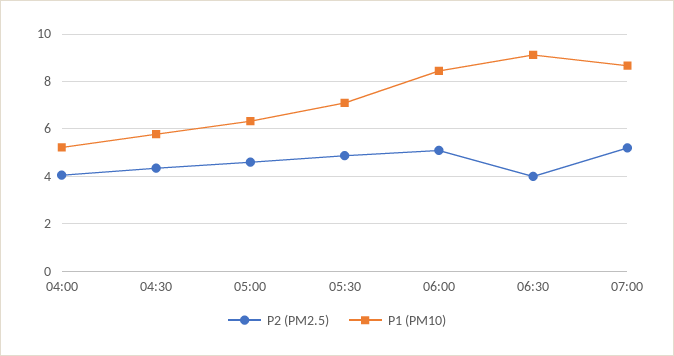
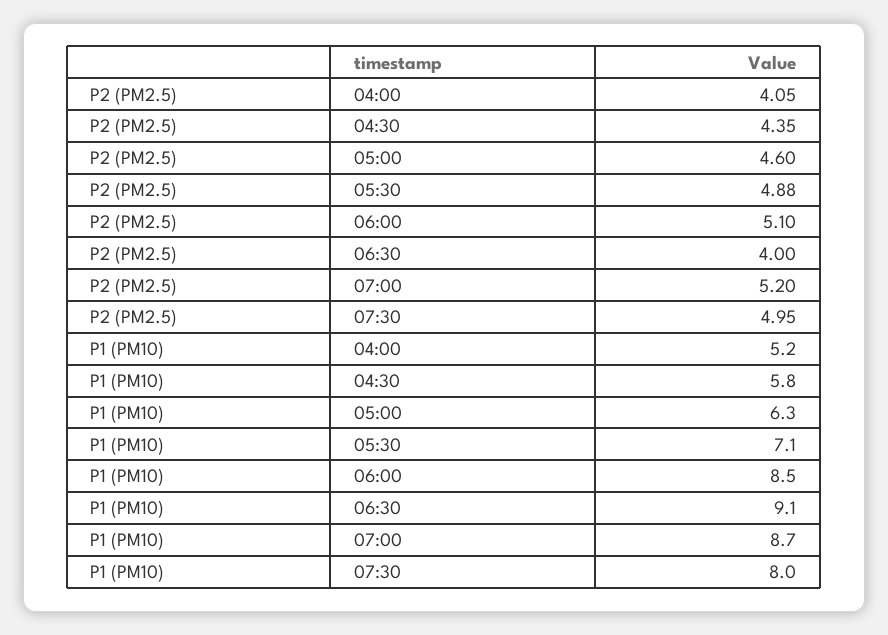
P2 (PM2.5), 07:30: none -> 4.95
P1 (PM10), 07:30: none -> 8

